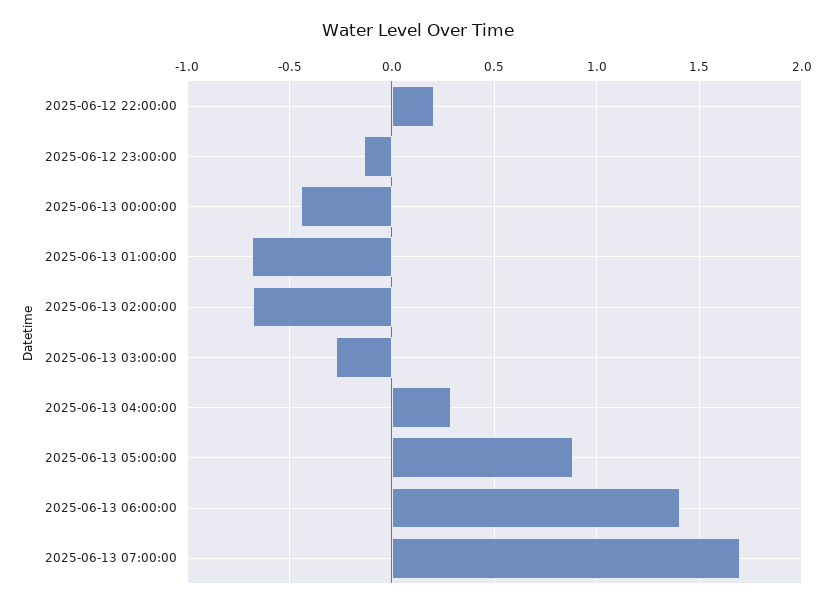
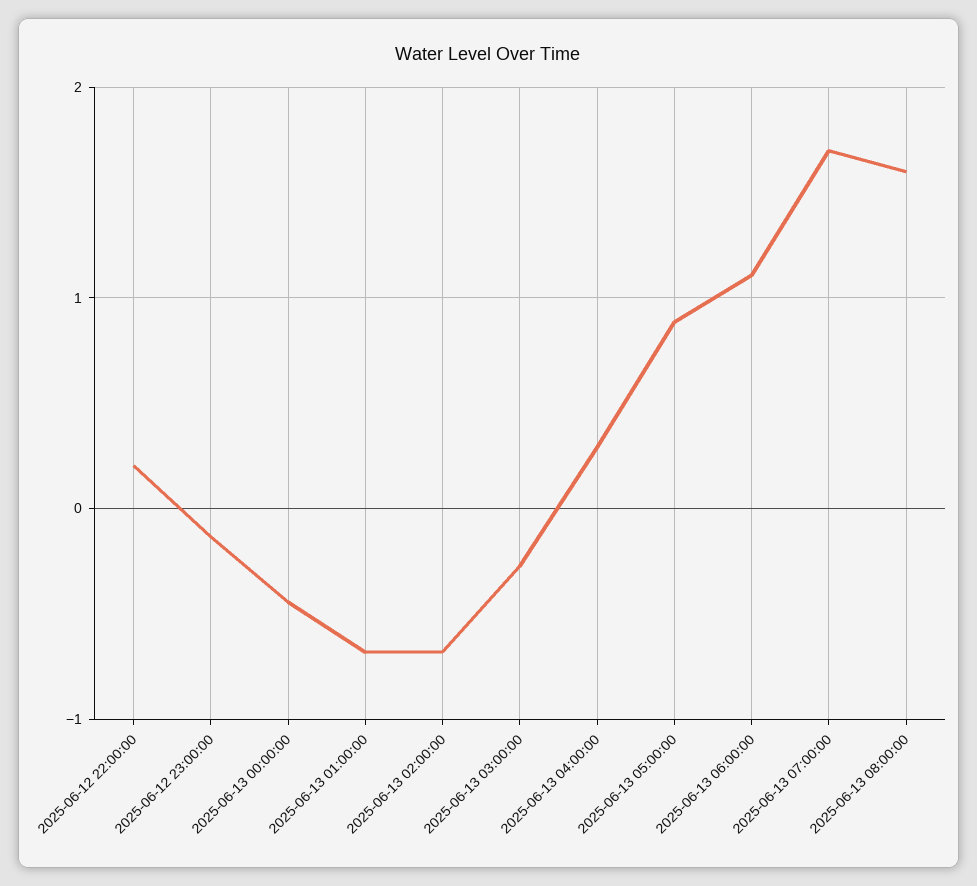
2025-06-13 06:00:00: 1.4 -> 1.1
2025-06-13 08:00:00: none -> 1.6

